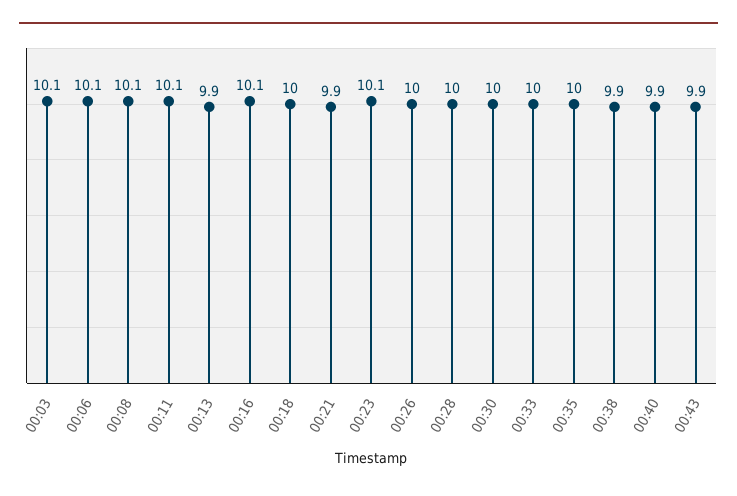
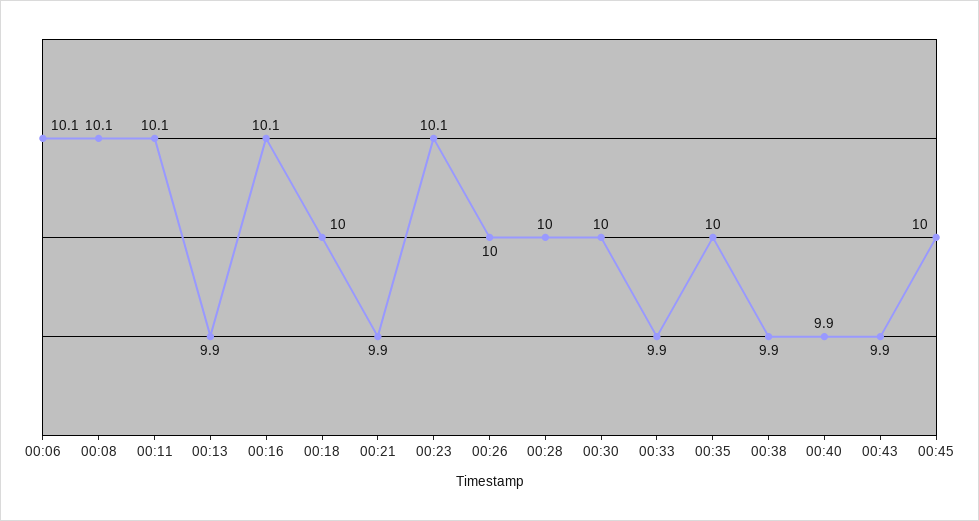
00:03: 10.1 -> none
00:33: 10 -> 9.9
00:45: none -> 10

